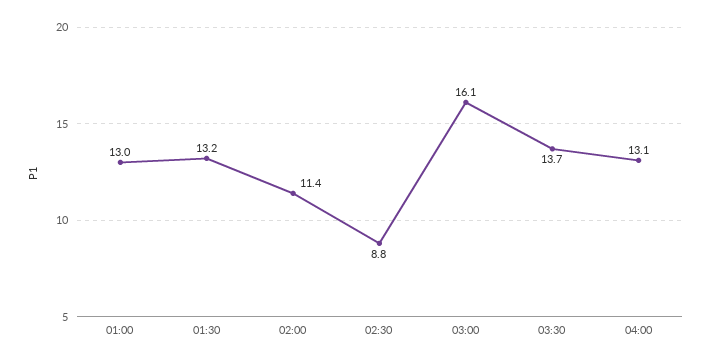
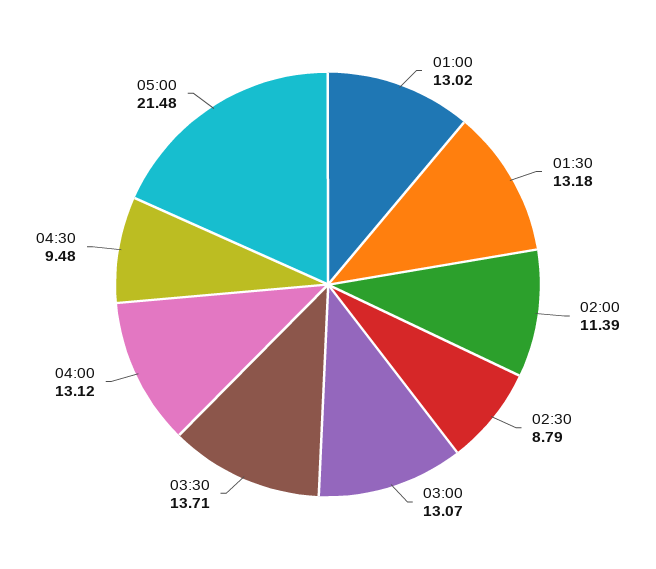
03:00: 16.1 -> 13.07
04:30: none -> 9.48
05:00: none -> 21.48

